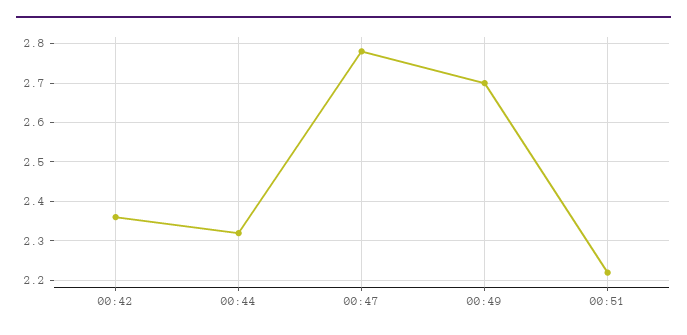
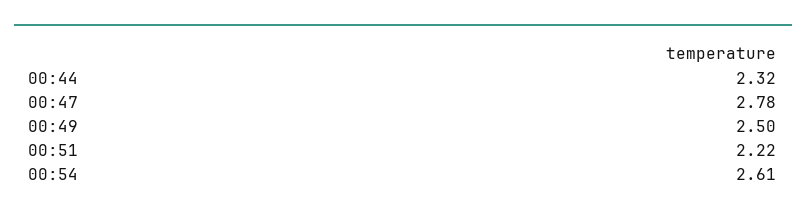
00:42: 2.35 -> none
00:49: 2.7 -> 2.5
00:54: none -> 2.61

